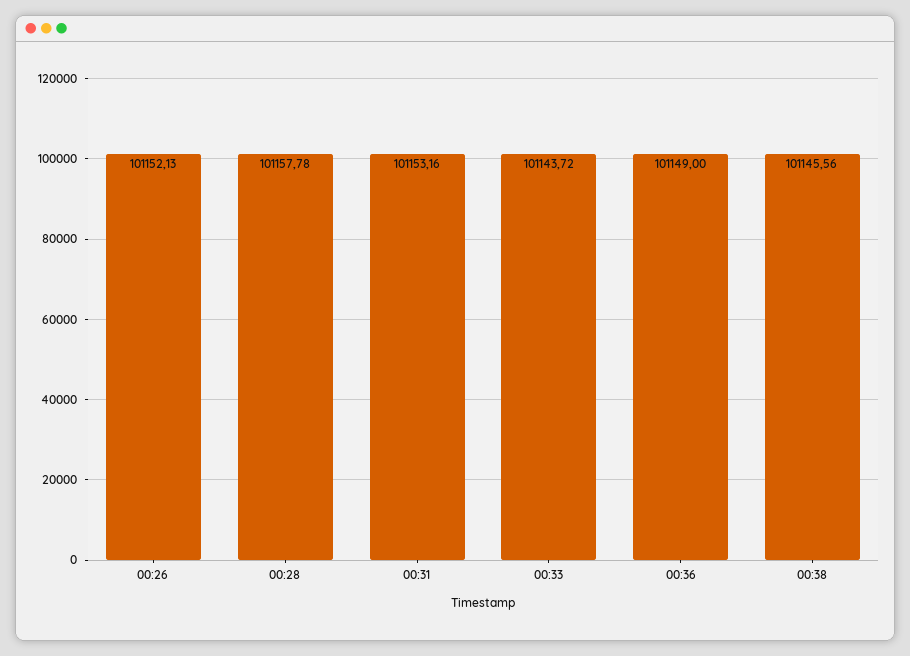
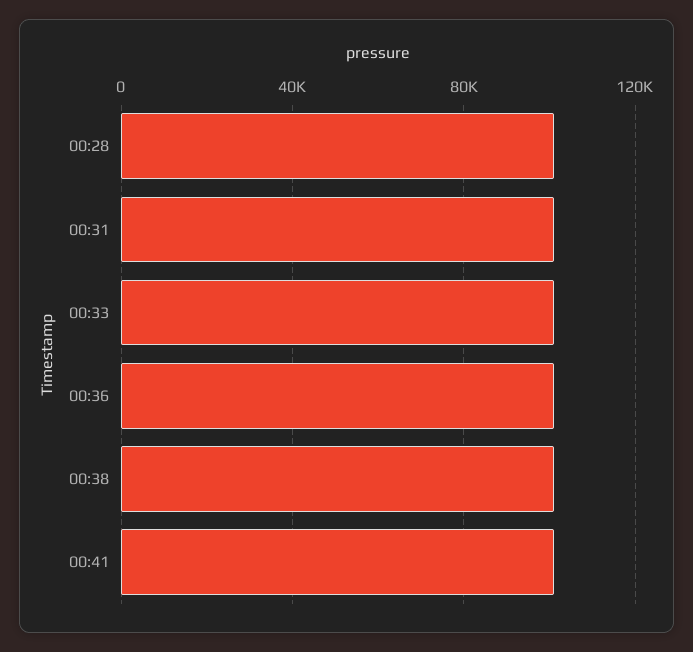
00:26: 101152.13 -> none
00:41: none -> 100000

